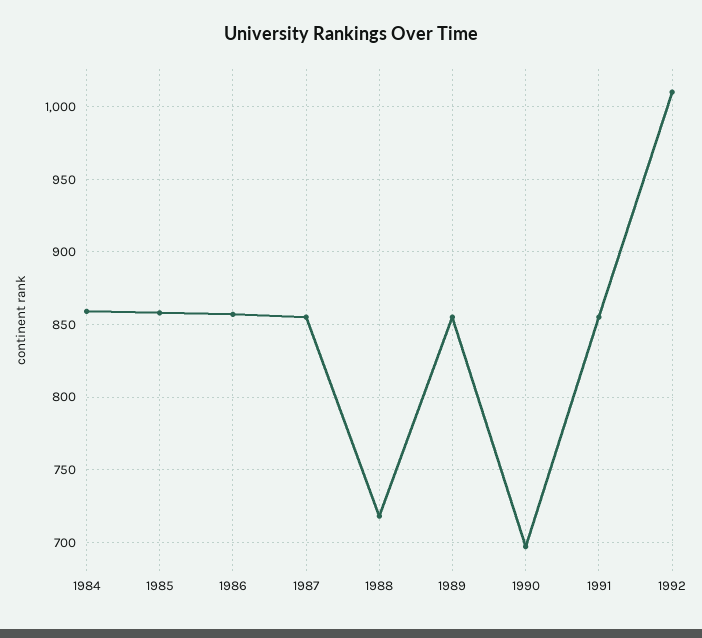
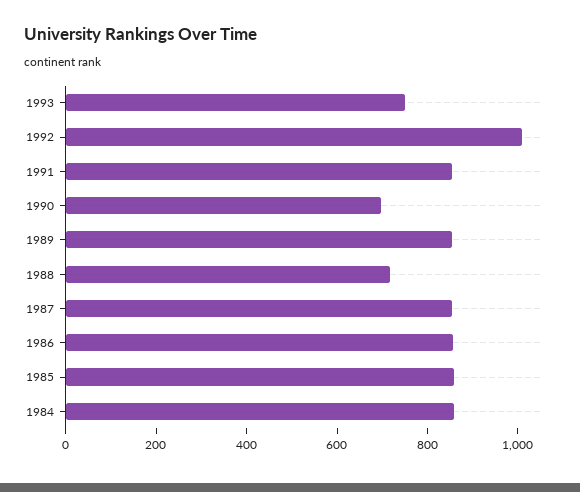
1993: none -> 750

